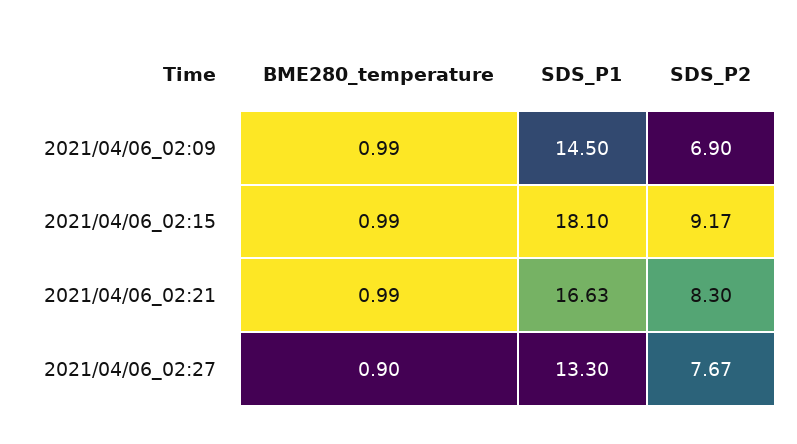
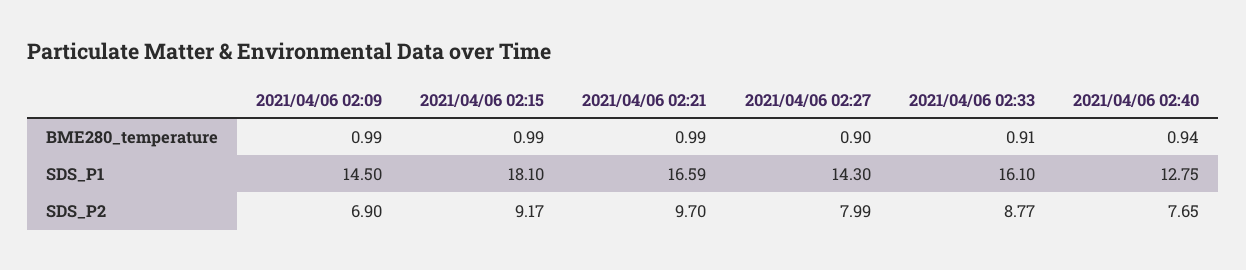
SDS_P1, 2021/04/06_02:21: 16.63 -> 16.59
SDS_P2, 2021/04/06_02:21: 8.3 -> 9.7
SDS_P1, 2021/04/06_02:27: 13.3 -> 14.3
SDS_P2, 2021/04/06_02:27: 7.67 -> 7.99
BME280_temperature, 2021/04/06 02:33: none -> 0.91
BME280_temperature, 2021/04/06 02:40: none -> 0.94
SDS_P1, 2021/04/06 02:33: none -> 16.1
SDS_P1, 2021/04/06 02:40: none -> 12.75
SDS_P2, 2021/04/06 02:33: none -> 8.77
SDS_P2, 2021/04/06 02:40: none -> 7.65

